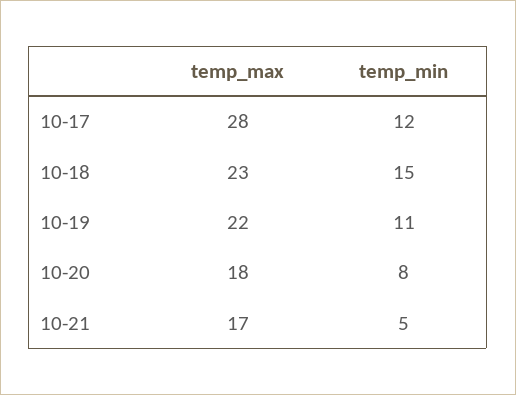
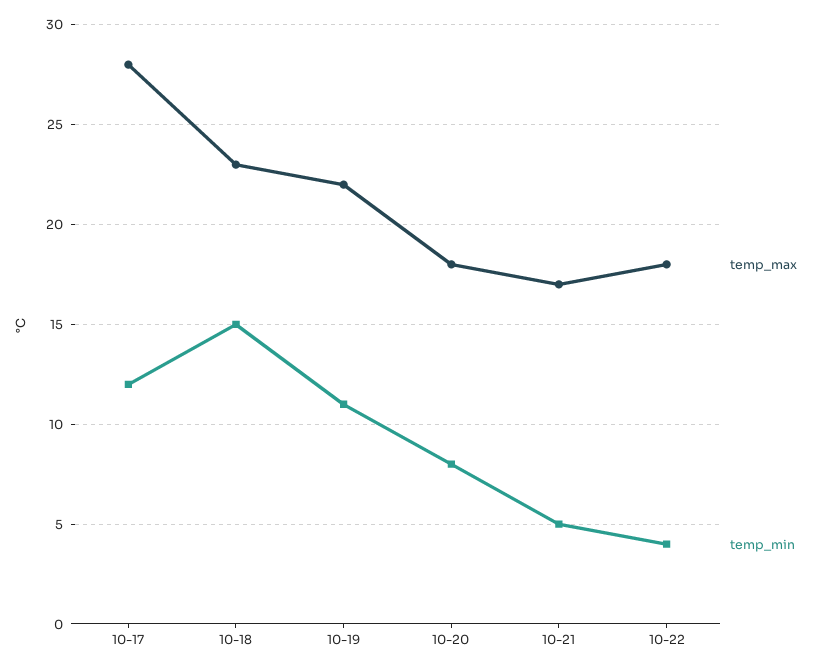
temp_max, 10-22: none -> 18
temp_min, 10-22: none -> 4

